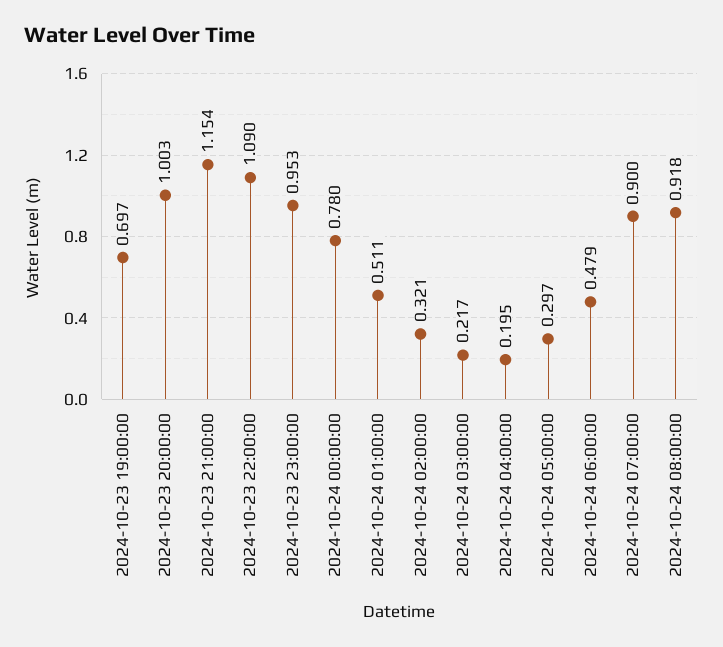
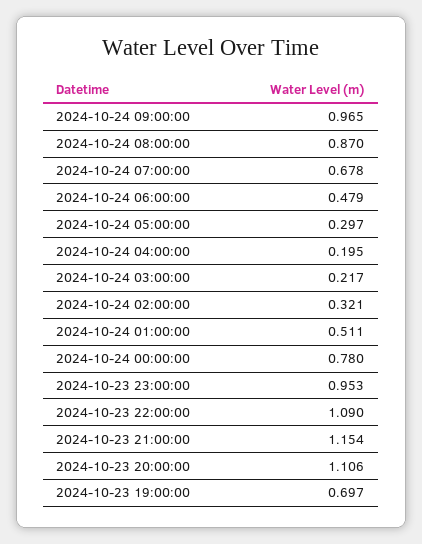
2024-10-23 20:00:00: 1.003 -> 1.106
2024-10-24 07:00:00: 0.9 -> 0.678
2024-10-24 08:00:00: 0.918 -> 0.87
2024-10-24 09:00:00: none -> 0.965

